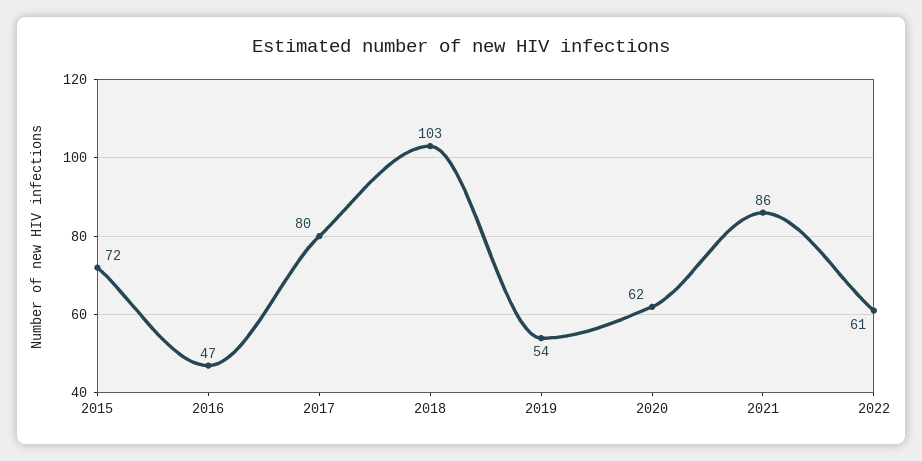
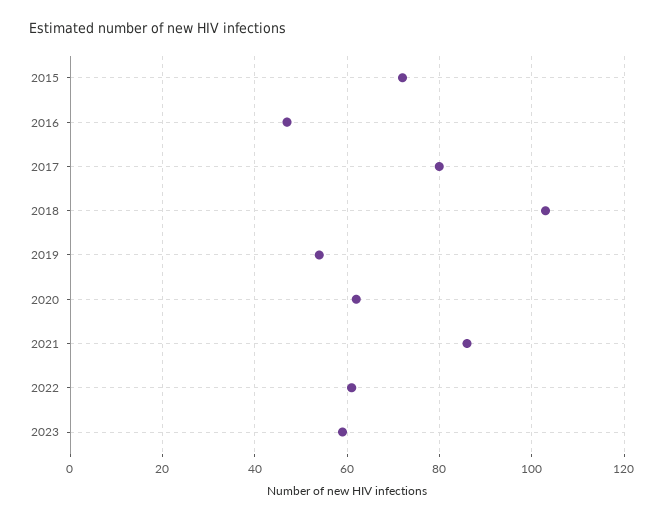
2023: none -> 60

